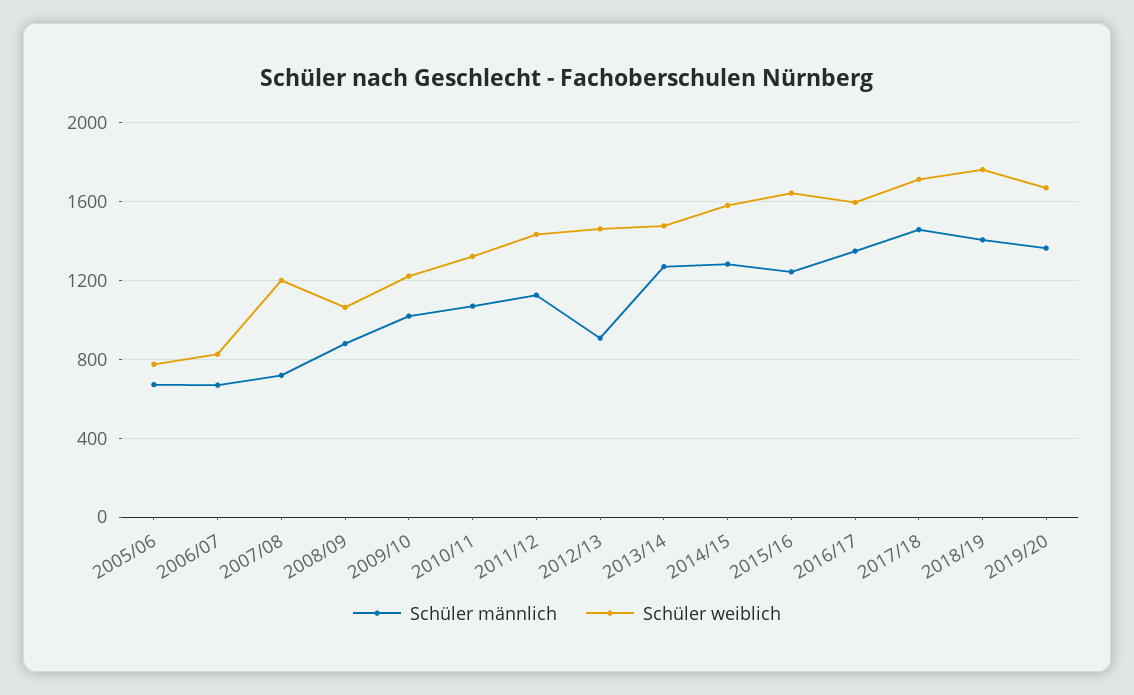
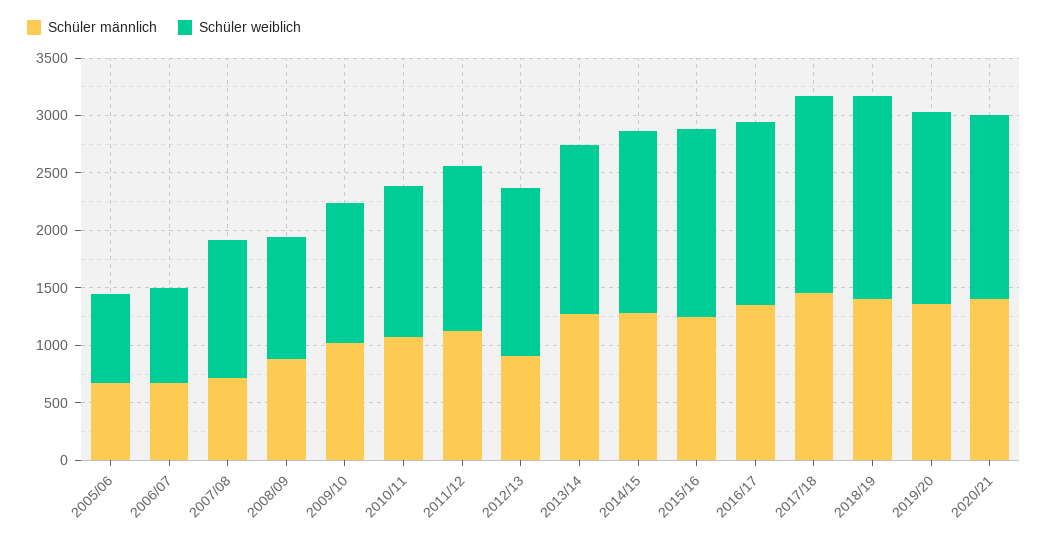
Schüler männlich, 2020/21: none -> 1400
Schüler weiblich, 2020/21: none -> 1600

